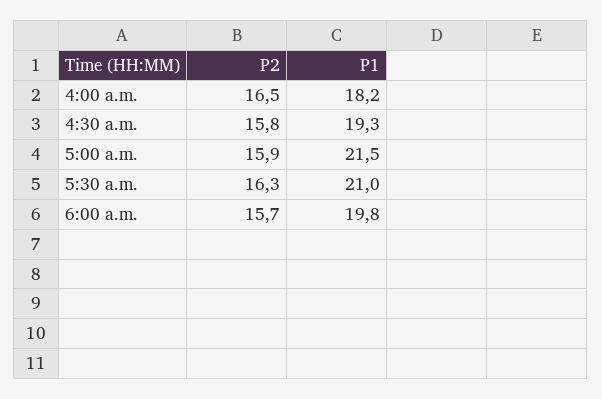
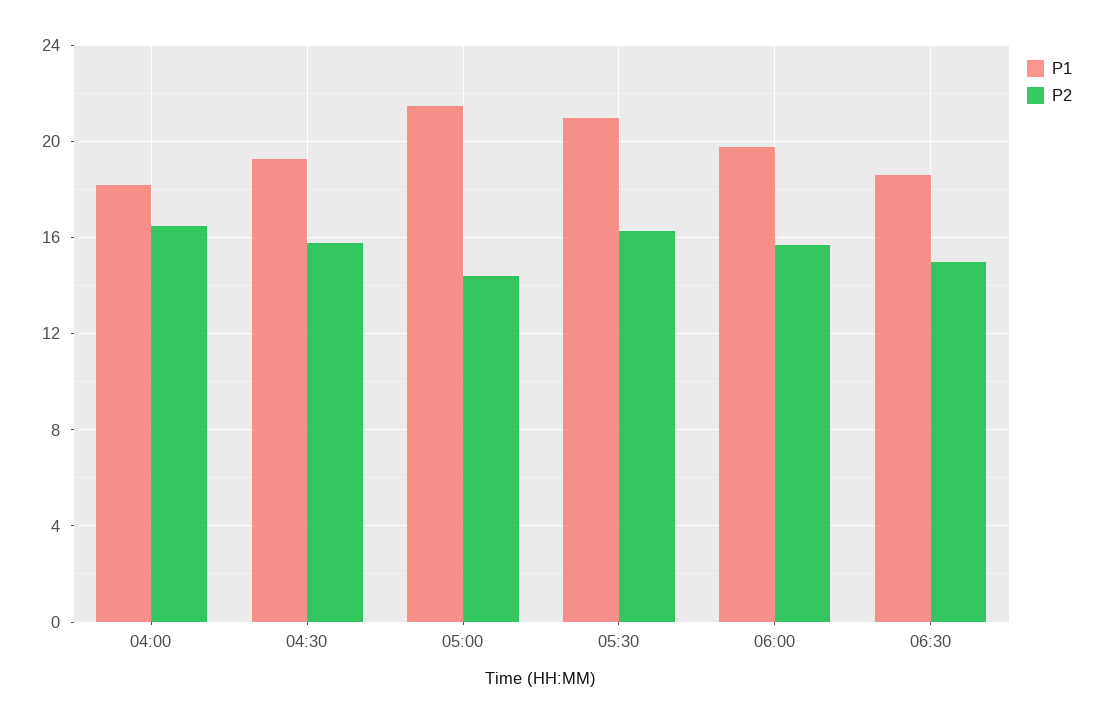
P2, 5:00 a.m.: 15.9 -> 14.5
P1, 06:30: none -> 18.5
P2, 06:30: none -> 15

